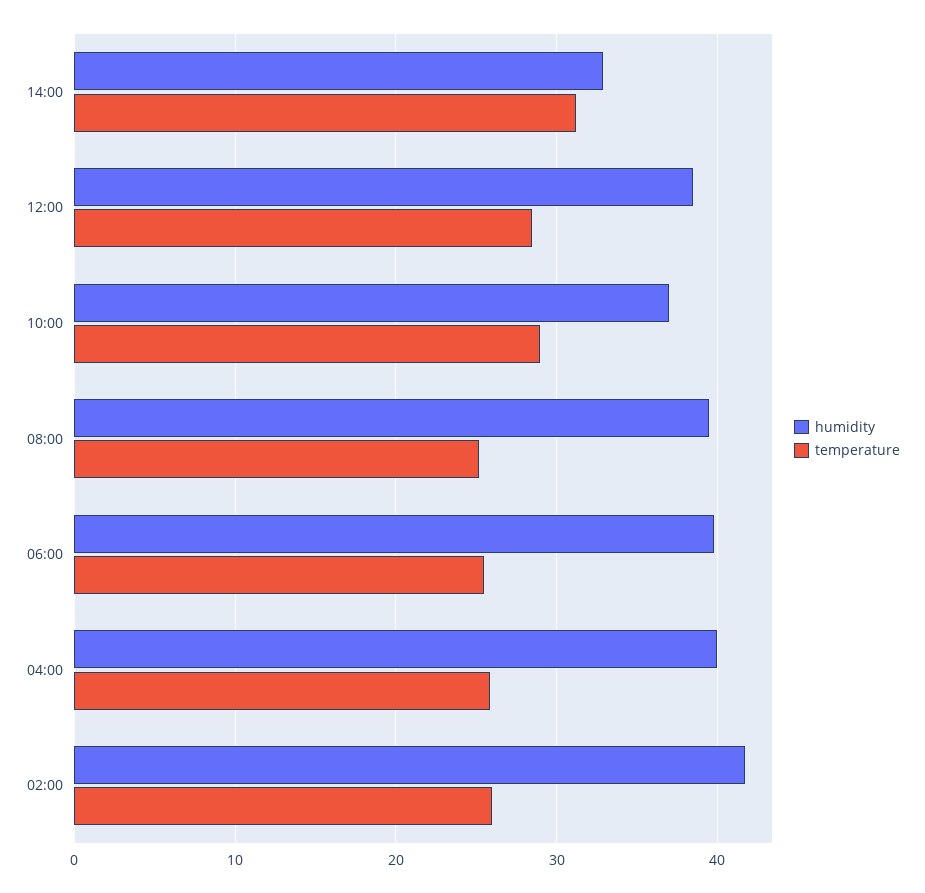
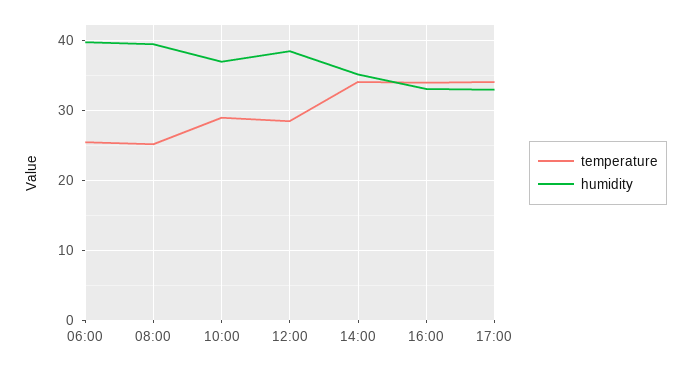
humidity, 14:00: 33 -> 35
temperature, 14:00: 31 -> 34
humidity, 04:00: 40 -> none
temperature, 04:00: 26 -> none
humidity, 02:00: 42 -> none
temperature, 02:00: 26 -> none
temperature, 16:00: none -> 34
humidity, 16:00: none -> 33
temperature, 17:00: none -> 34
humidity, 17:00: none -> 33

